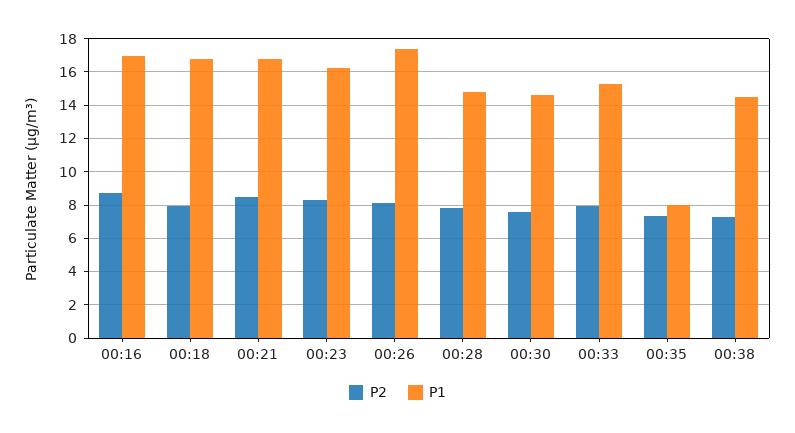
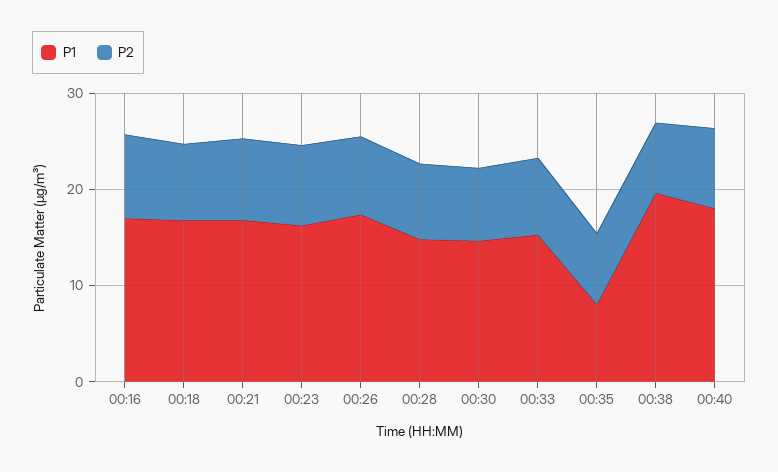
P1, 00:38: 14.5 -> 20
P1, 00:40: none -> 18
P2, 00:40: none -> 8

